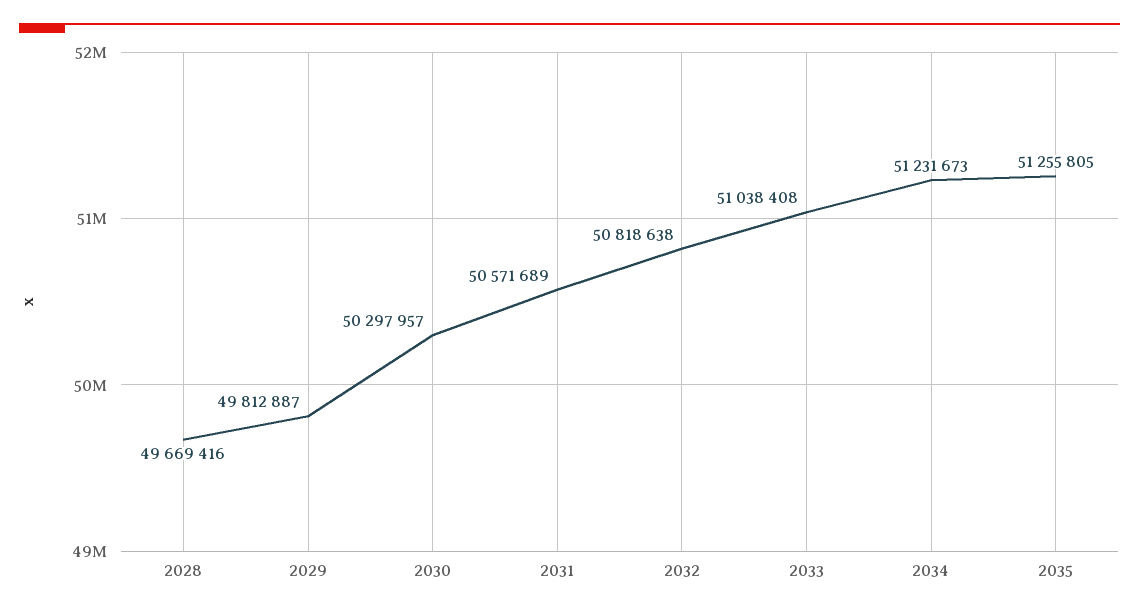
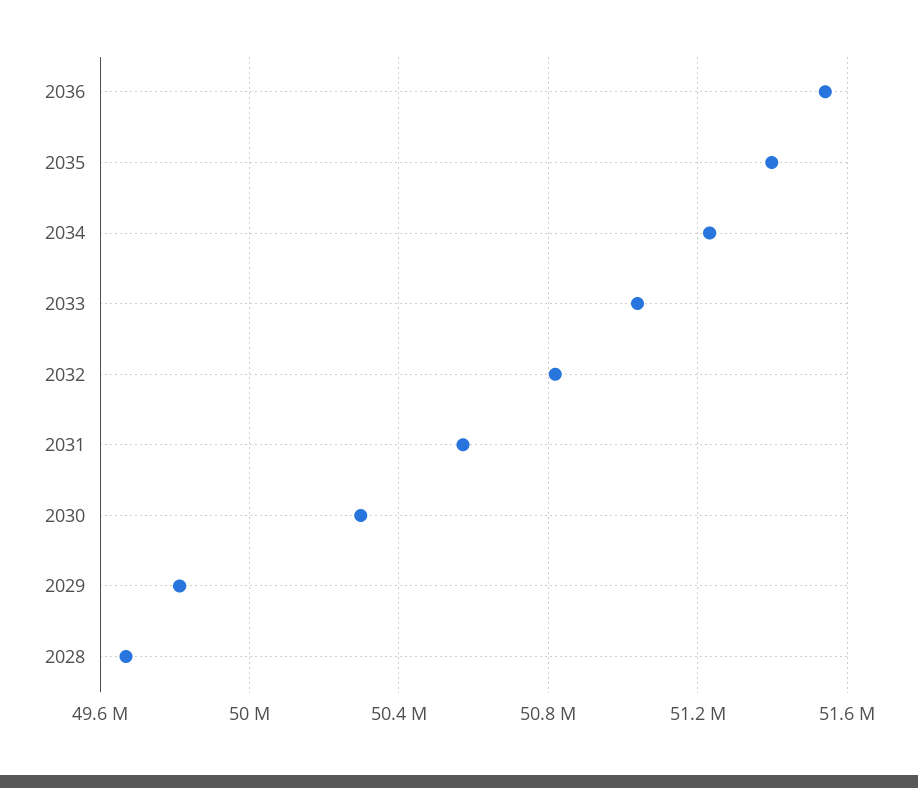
2035: 51255805 -> 51400000
2036: none -> 51550000

